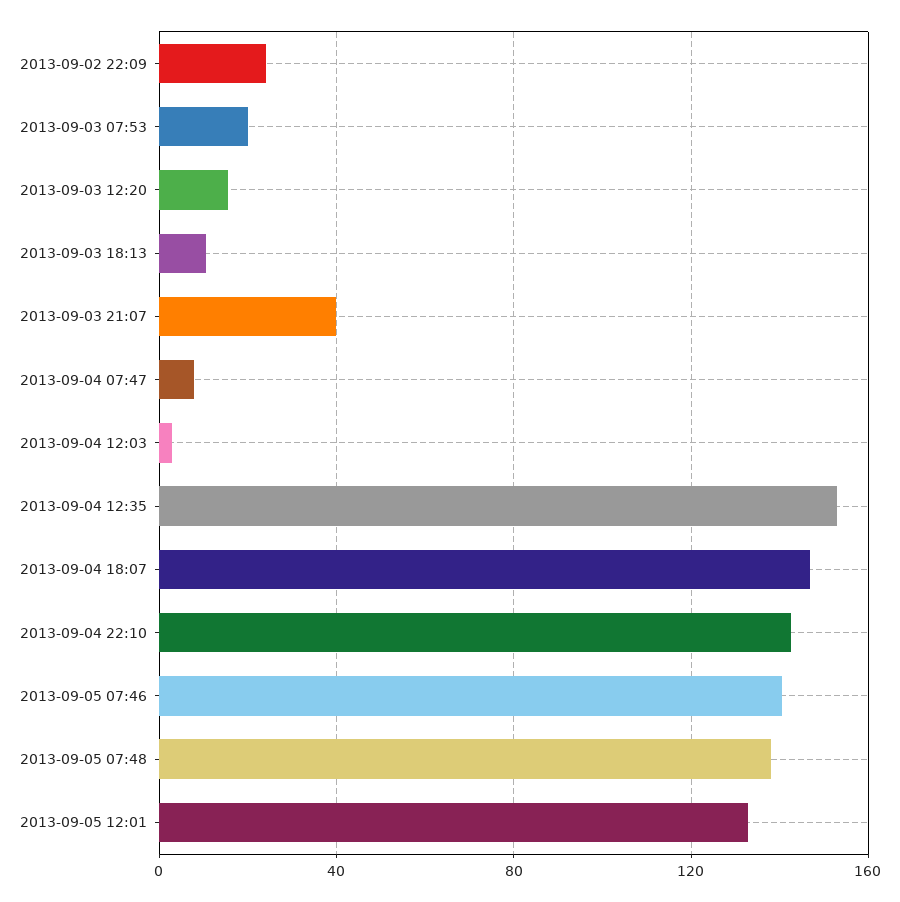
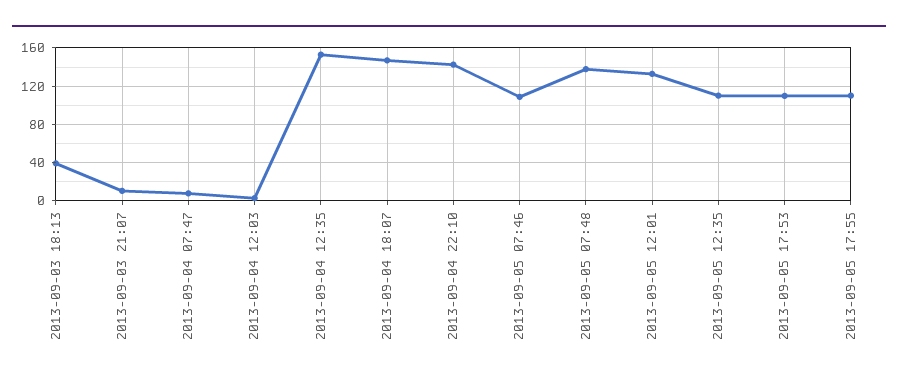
2013-09-02 22:09: 25 -> none
2013-09-03 07:53: 20 -> none
2013-09-03 12:20: 15 -> none
2013-09-03 18:13: 10 -> 40
2013-09-03 21:07: 40 -> 10
2013-09-05 07:46: 140 -> 110
2013-09-05 12:35: none -> 110
2013-09-05 17:53: none -> 110
2013-09-05 17:55: none -> 110

